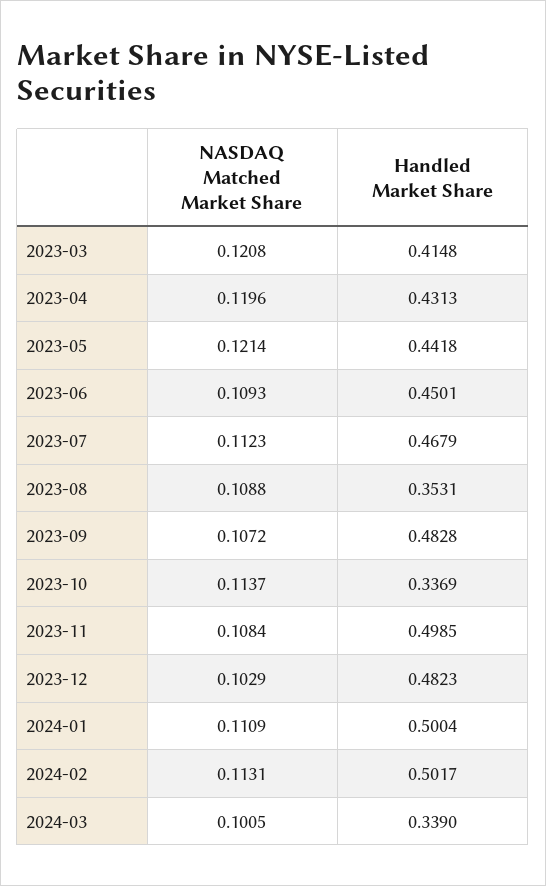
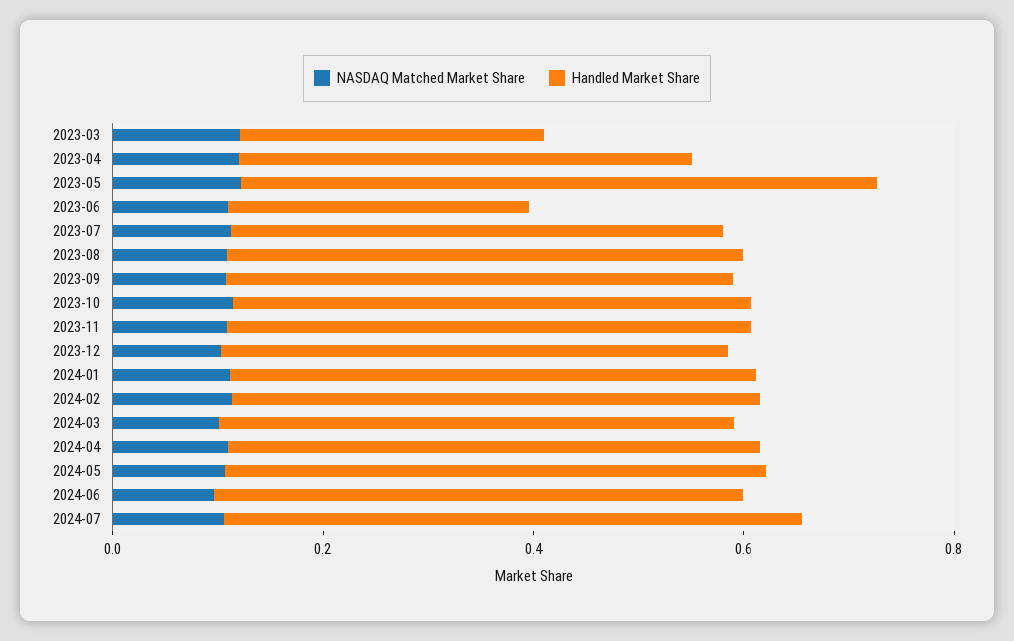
Handled Market Share, 2023-03: 0.4148 -> 0.3
Handled Market Share, 2023-05: 0.4418 -> 0.6
Handled Market Share, 2023-06: 0.4501 -> 0.3
Handled Market Share, 2023-08: 0.3531 -> 0.5
Handled Market Share, 2023-10: 0.3369 -> 0.5
Handled Market Share, 2024-03: 0.339 -> 0.5
NASDAQ Matched Market Share, 2024-04: none -> 0.1
Handled Market Share, 2024-04: none -> 0.5
NASDAQ Matched Market Share, 2024-05: none -> 0.1
Handled Market Share, 2024-05: none -> 0.5
NASDAQ Matched Market Share, 2024-06: none -> 0.1
Handled Market Share, 2024-06: none -> 0.5
NASDAQ Matched Market Share, 2024-07: none -> 0.1
Handled Market Share, 2024-07: none -> 0.55

